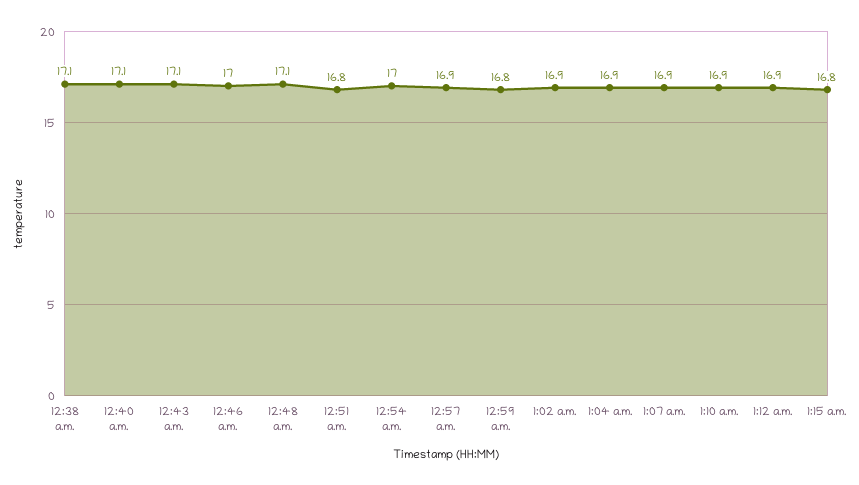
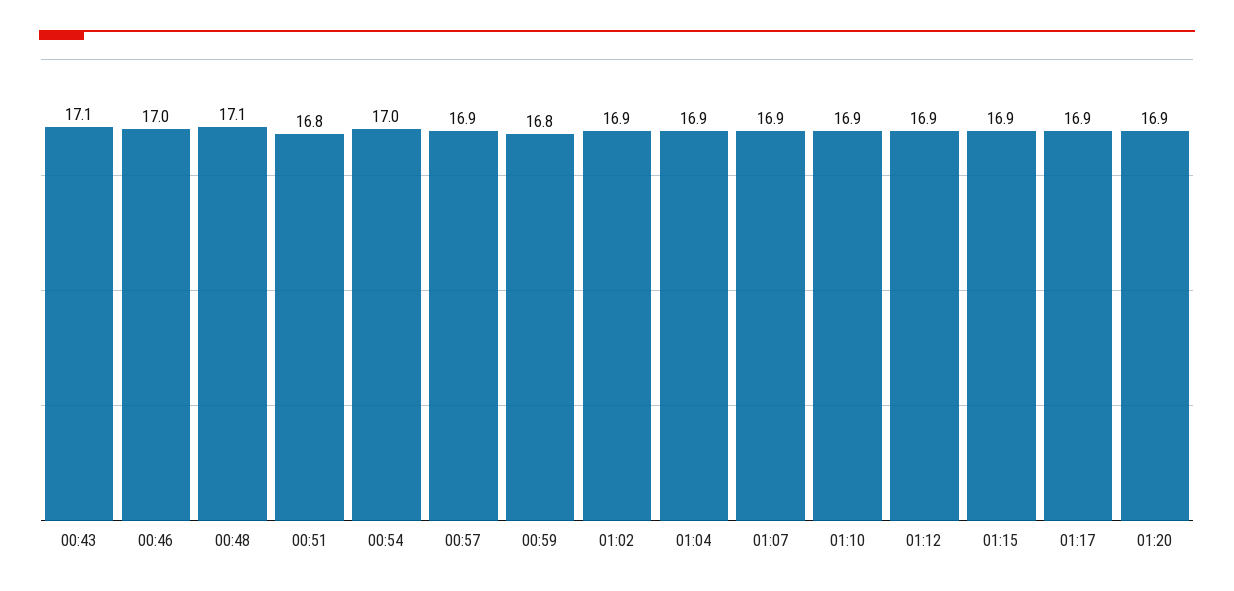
12:38 a.m.: 17.1 -> none
12:40 a.m.: 17.1 -> none
1:15 a.m.: 16.8 -> 16.9
01:17: none -> 16.9
01:20: none -> 16.9

